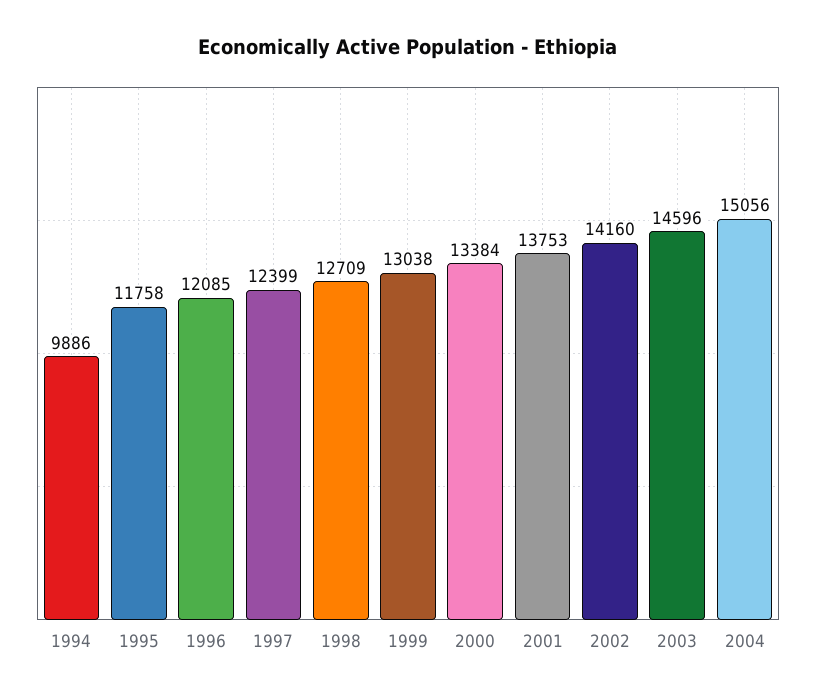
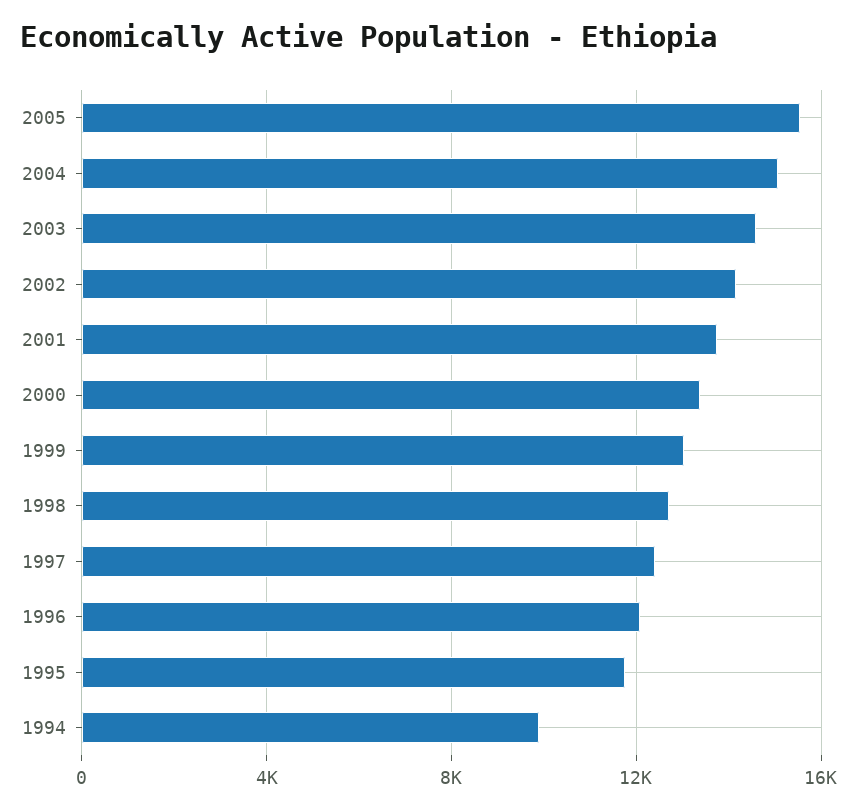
2005: none -> 15500

